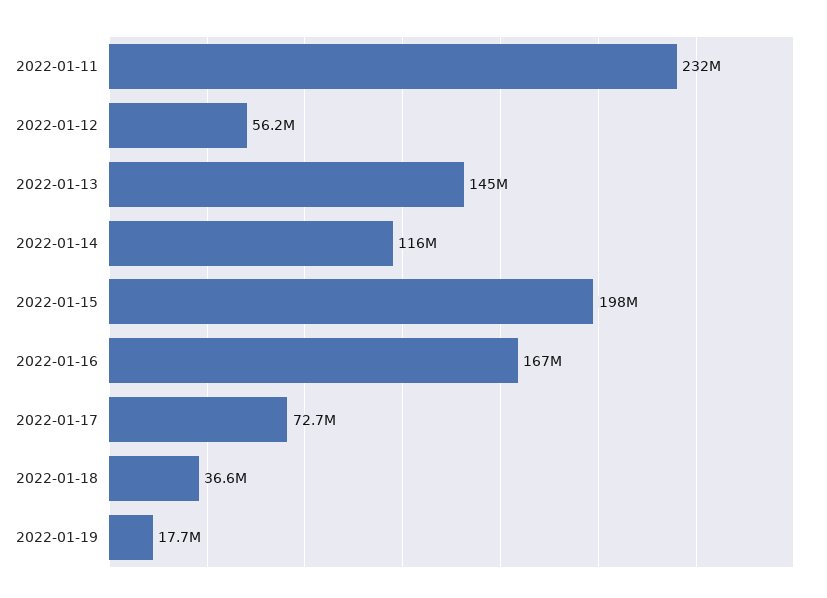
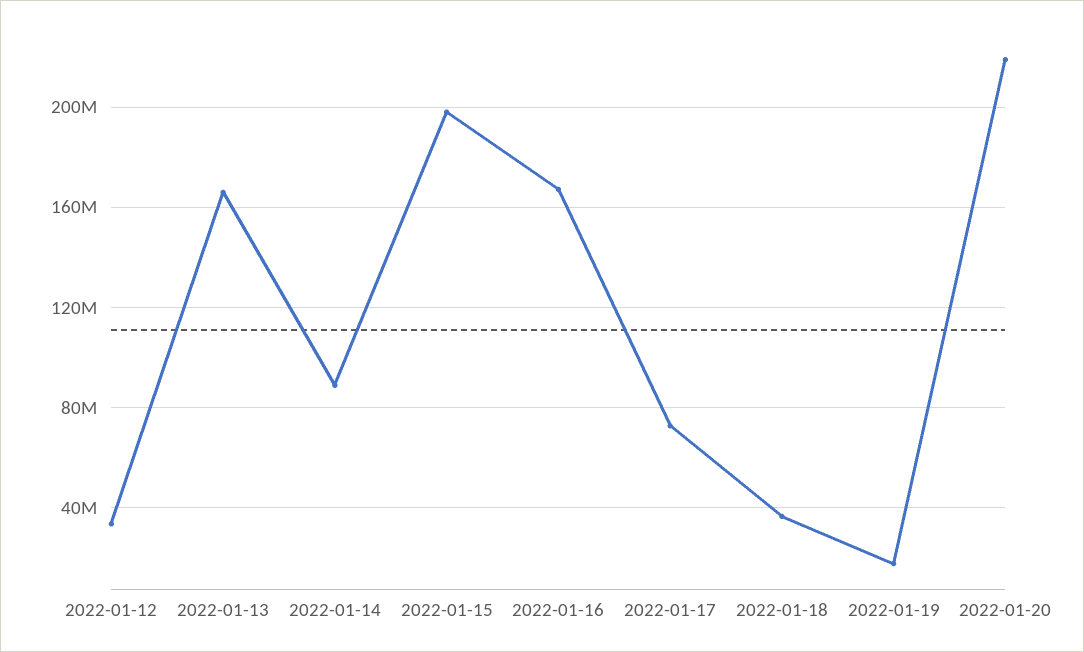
2022-01-11: 232000000 -> none
2022-01-12: 56200000 -> 35000000
2022-01-13: 145000000 -> 165000000
2022-01-14: 116000000 -> 90000000
2022-01-20: none -> 220000000

